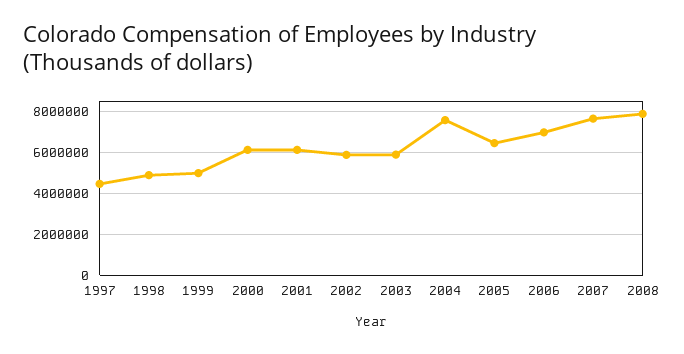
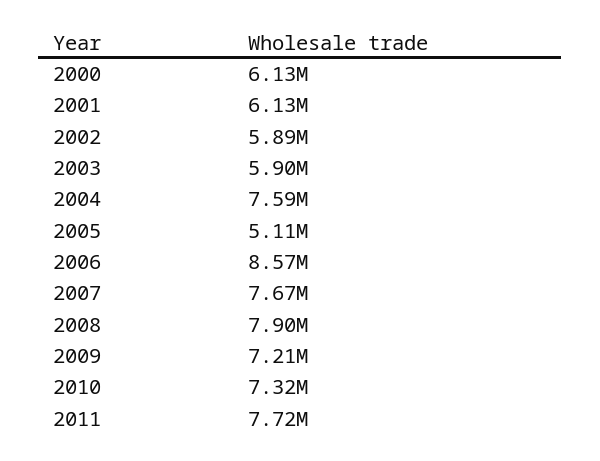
1997: 4500000 -> none
1998: 5000000 -> none
1999: 5000000 -> none
2005: 6500000 -> 5110000
2006: 7000000 -> 8570000
2009: none -> 7210000
2010: none -> 7320000
2011: none -> 7720000

